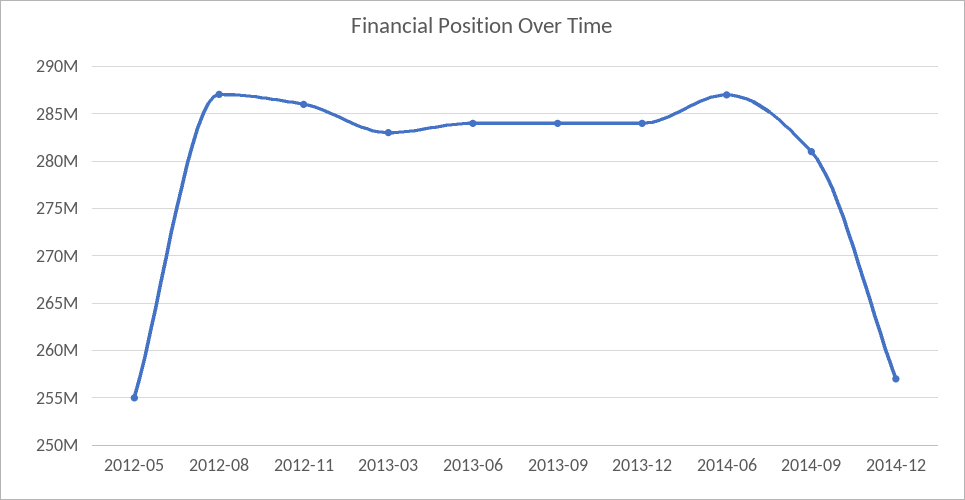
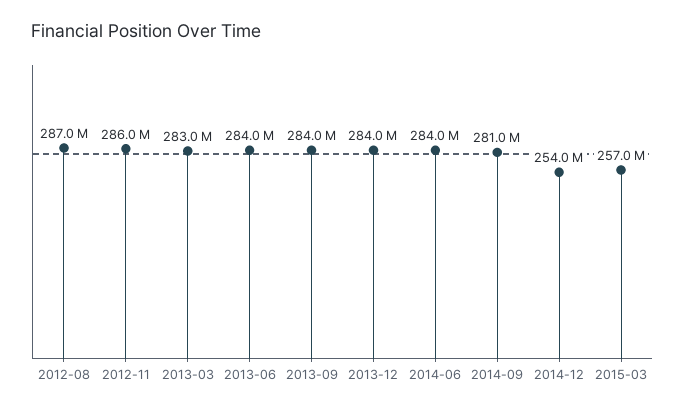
2012-05: 255000000 -> none
2014-06: 287000000 -> 284000000
2014-12: 257000000 -> 254000000
2015-03: none -> 257000000

